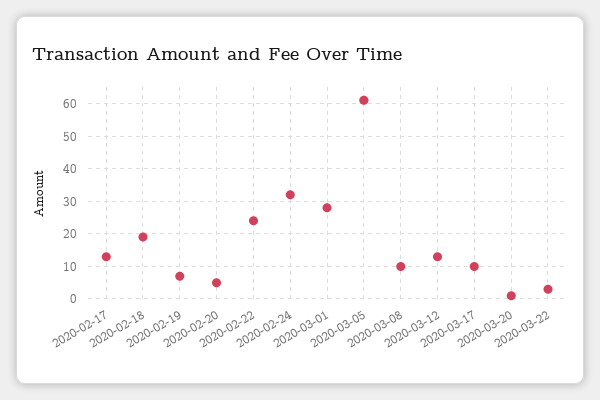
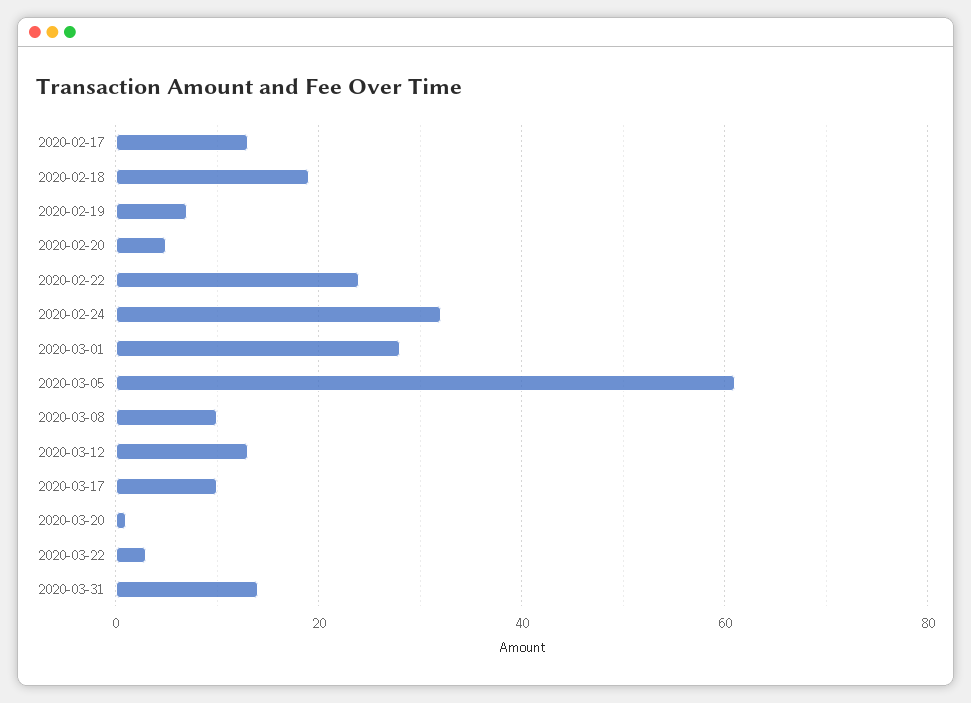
2020-03-31: none -> 15

